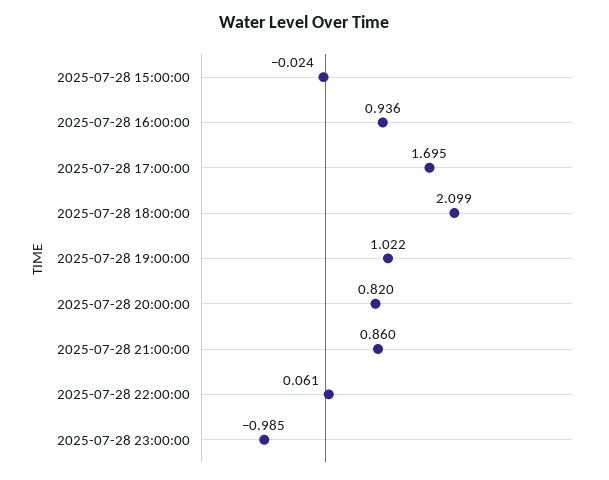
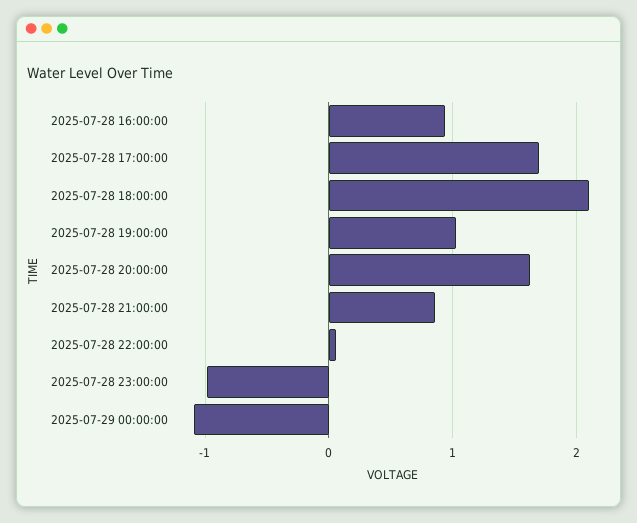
2025-07-28 15:00:00: -0.024 -> none
2025-07-28 20:00:00: 0.82 -> 1.6
2025-07-29 00:00:00: none -> -1.1

